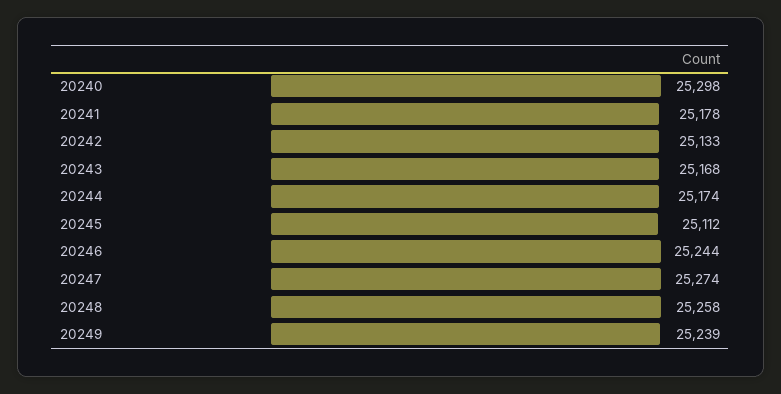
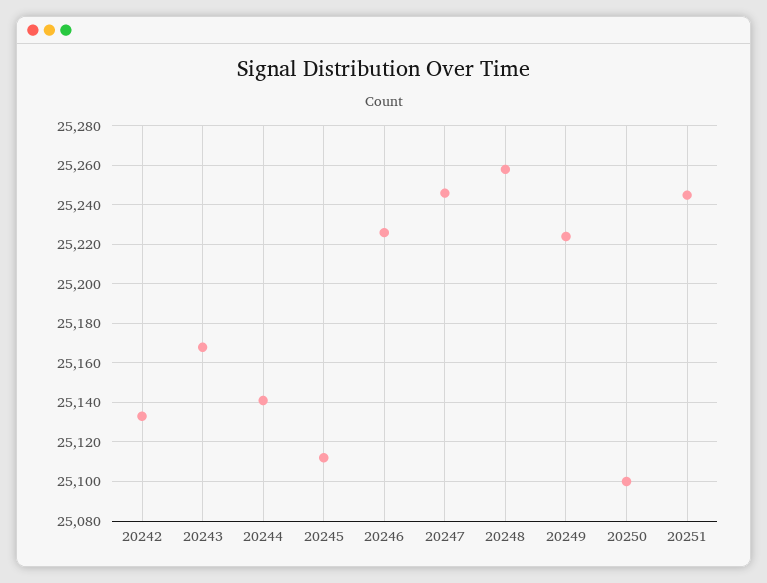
20240: 25298 -> none
20241: 25178 -> none
20244: 25174 -> 25140
20246: 25244 -> 25225
20247: 25274 -> 25245
20249: 25239 -> 25225
20250: none -> 25100
20251: none -> 25245

